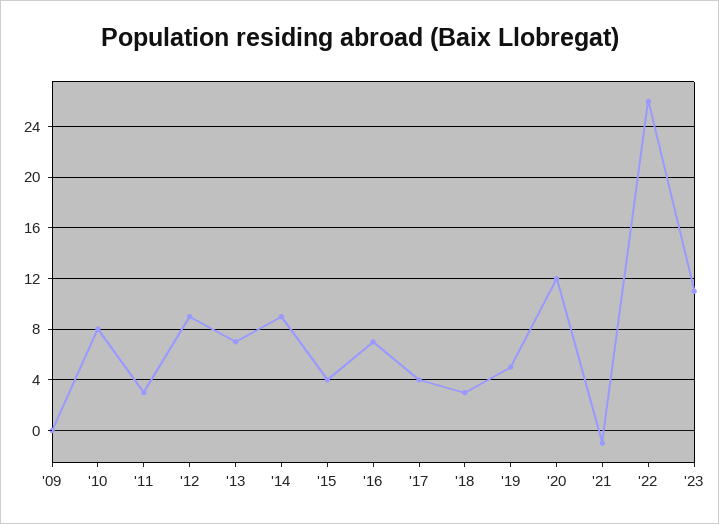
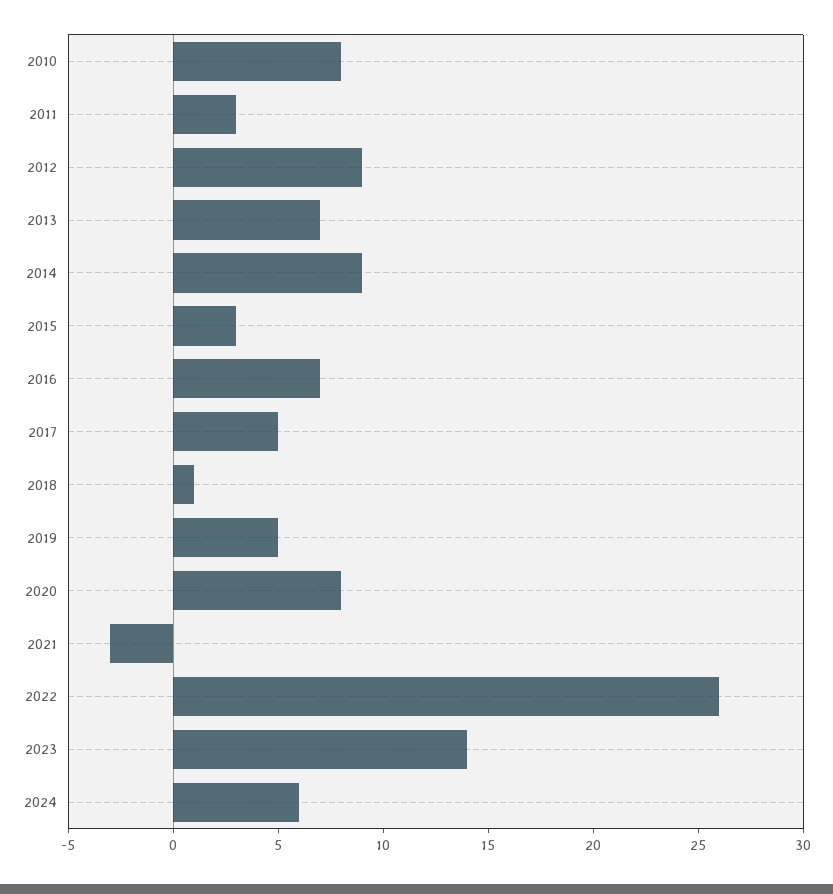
'09: 0 -> none
'15: 4 -> 3
'17: 4 -> 5
'18: 3 -> 1
'20: 12 -> 8
'21: -1 -> -3
'23: 11 -> 14
2024: none -> 6

